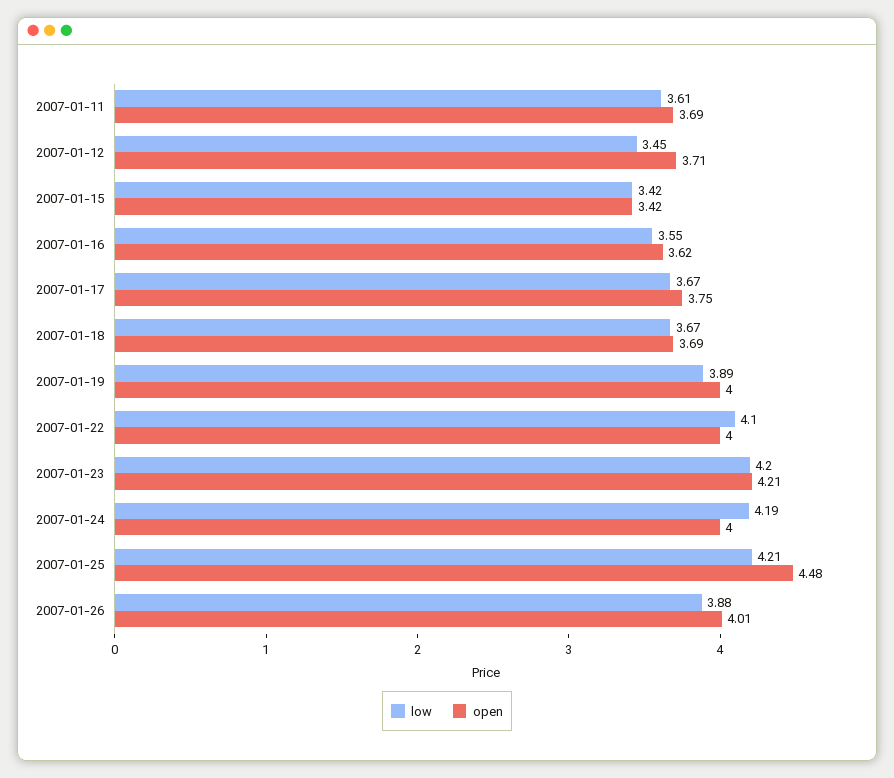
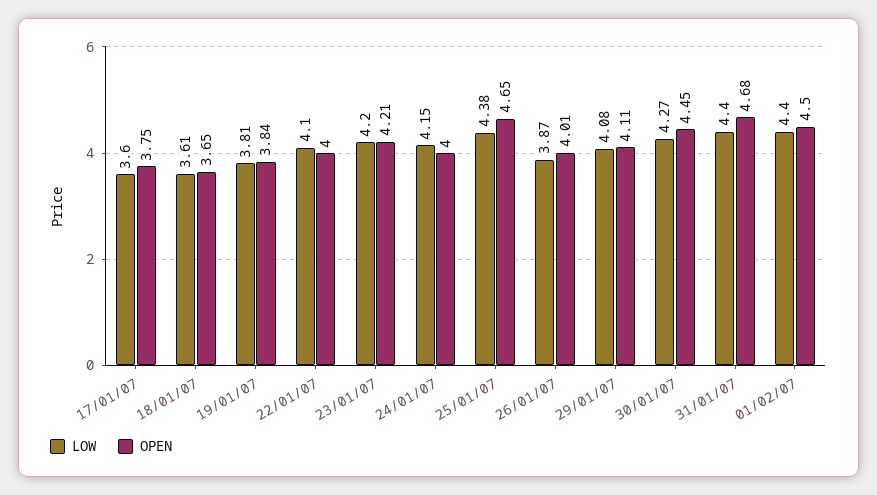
low, 2007-01-11: 3.61 -> none
open, 2007-01-11: 3.69 -> none
low, 2007-01-12: 3.45 -> none
open, 2007-01-12: 3.71 -> none
low, 2007-01-15: 3.42 -> none
open, 2007-01-15: 3.42 -> none
low, 2007-01-16: 3.55 -> none
open, 2007-01-16: 3.62 -> none
low, 2007-01-17: 3.67 -> 3.6
low, 2007-01-18: 3.67 -> 3.61
open, 2007-01-18: 3.69 -> 3.65
low, 2007-01-19: 3.89 -> 3.81
open, 2007-01-19: 4 -> 3.84
low, 2007-01-24: 4.19 -> 4.15
low, 2007-01-25: 4.21 -> 4.38
open, 2007-01-25: 4.48 -> 4.65
low, 2007-01-26: 3.88 -> 3.87
low, 29/01/07: none -> 4.08
open, 29/01/07: none -> 4.11
low, 30/01/07: none -> 4.27
open, 30/01/07: none -> 4.45
low, 31/01/07: none -> 4.4
open, 31/01/07: none -> 4.68
low, 01/02/07: none -> 4.4
open, 01/02/07: none -> 4.5

